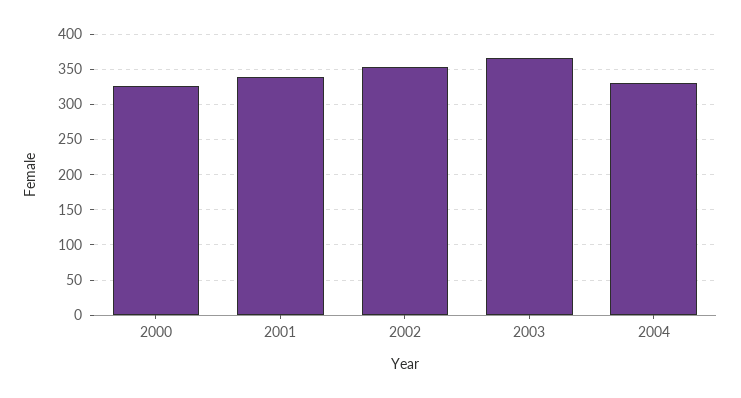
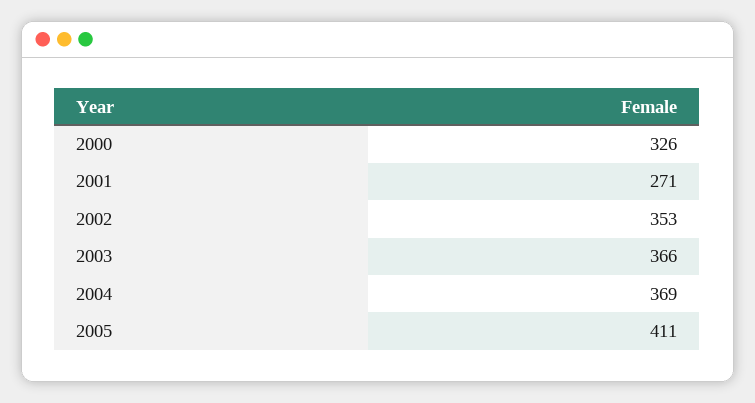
2001: 340 -> 271
2004: 330 -> 369
2005: none -> 411

